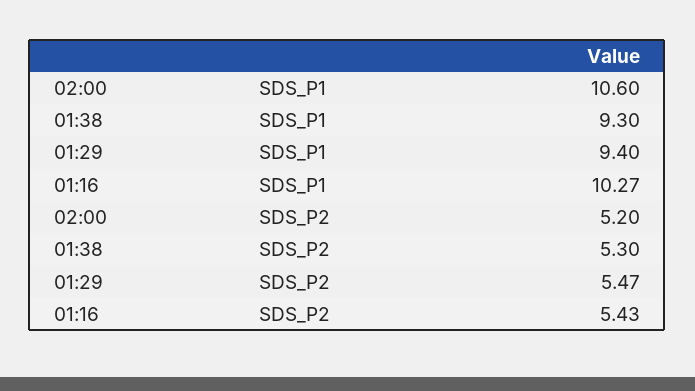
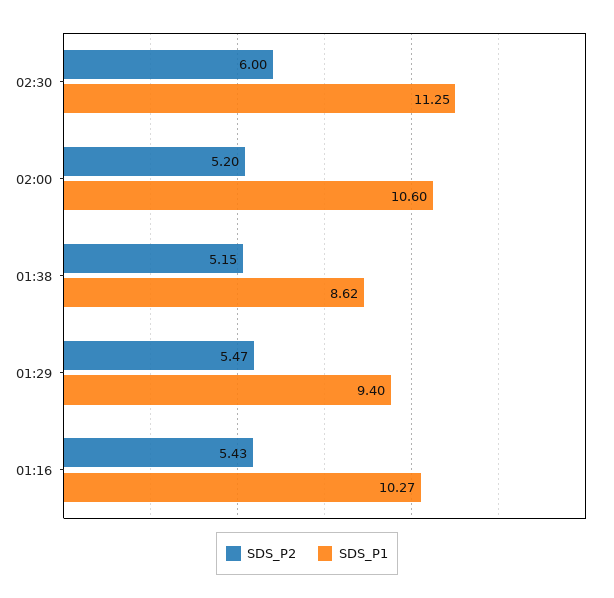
SDS_P1, 01:38: 9.3 -> 8.62
SDS_P2, 01:38: 5.3 -> 5.15
SDS_P2, 02:30: none -> 6
SDS_P1, 02:30: none -> 11.25

